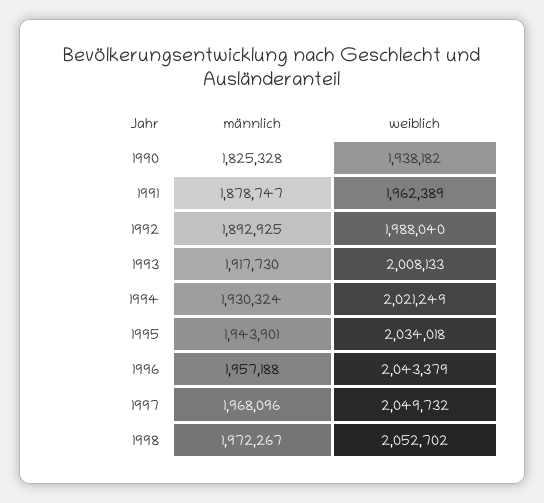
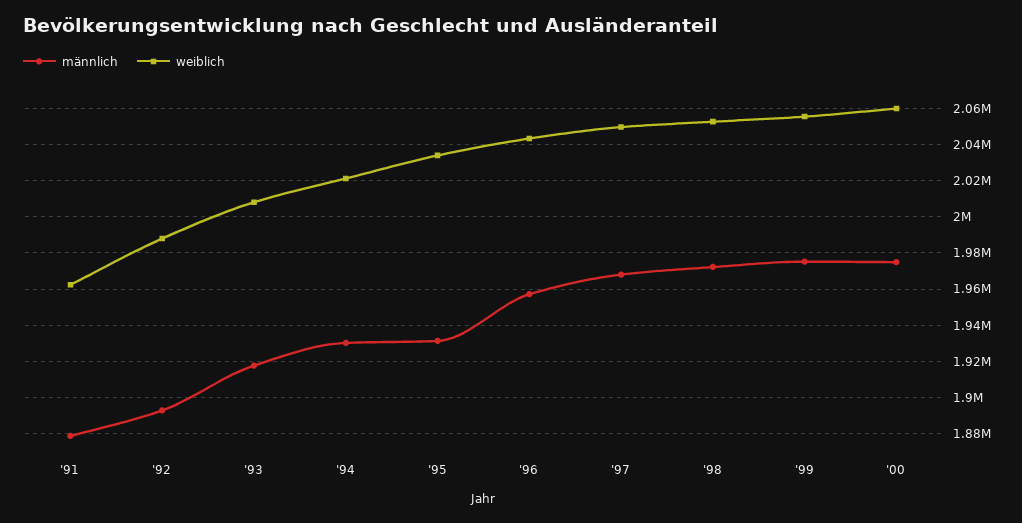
männlich, 1990: 1825328 -> none
weiblich, 1990: 1938182 -> none
männlich, 1995: 1943901 -> 1930000
männlich, '99: none -> 1975000
weiblich, '99: none -> 2055000
männlich, '00: none -> 1975000
weiblich, '00: none -> 2060000

